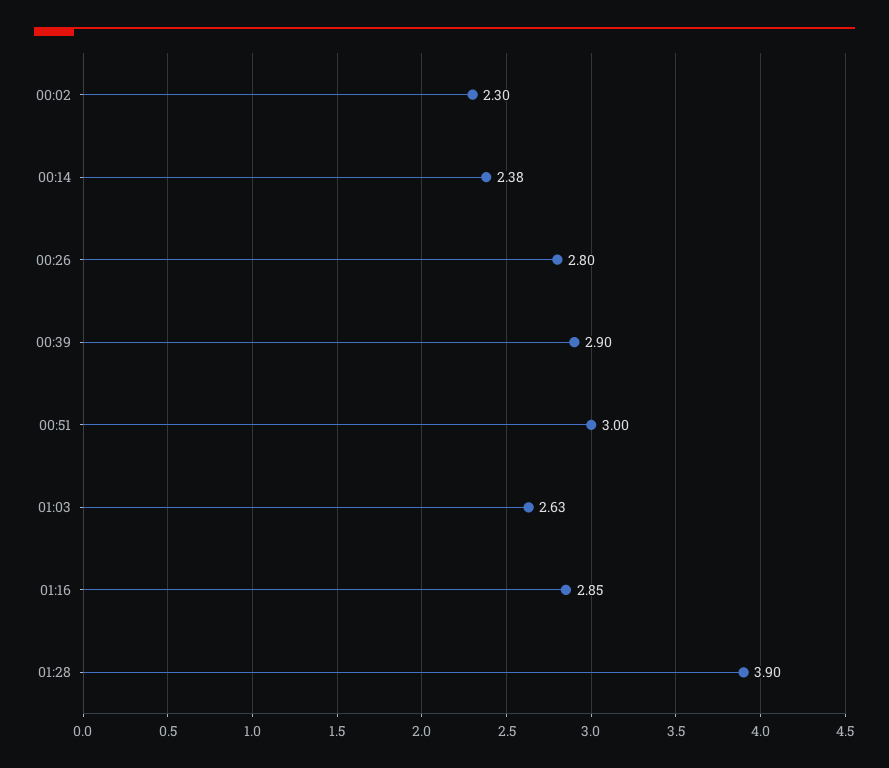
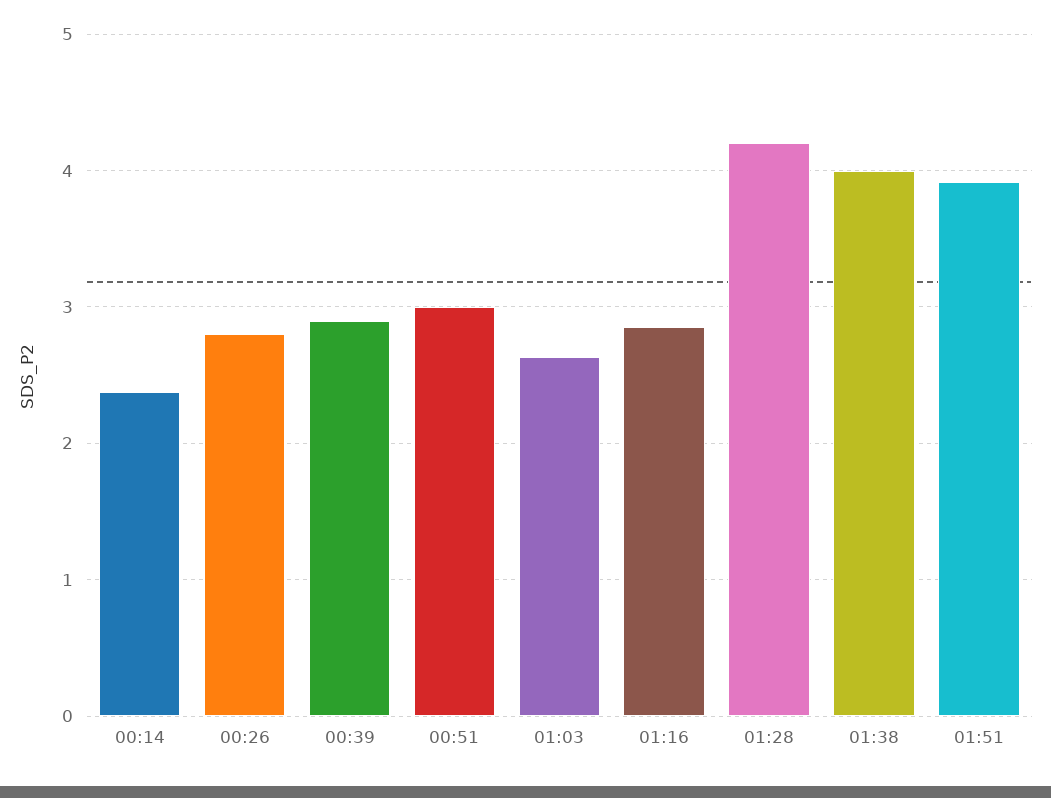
00:02: 2.3 -> none
01:28: 3.9 -> 4.2
01:38: none -> 4
01:51: none -> 3.9

